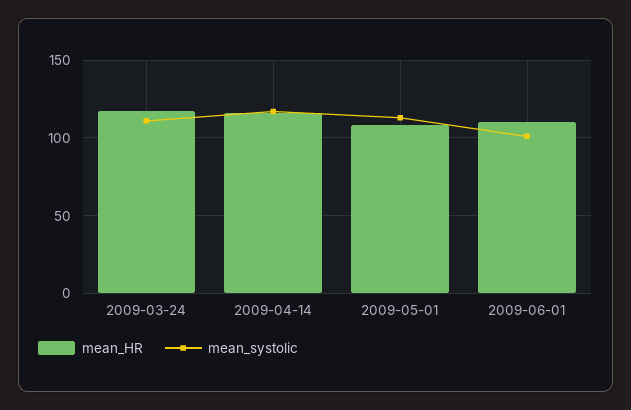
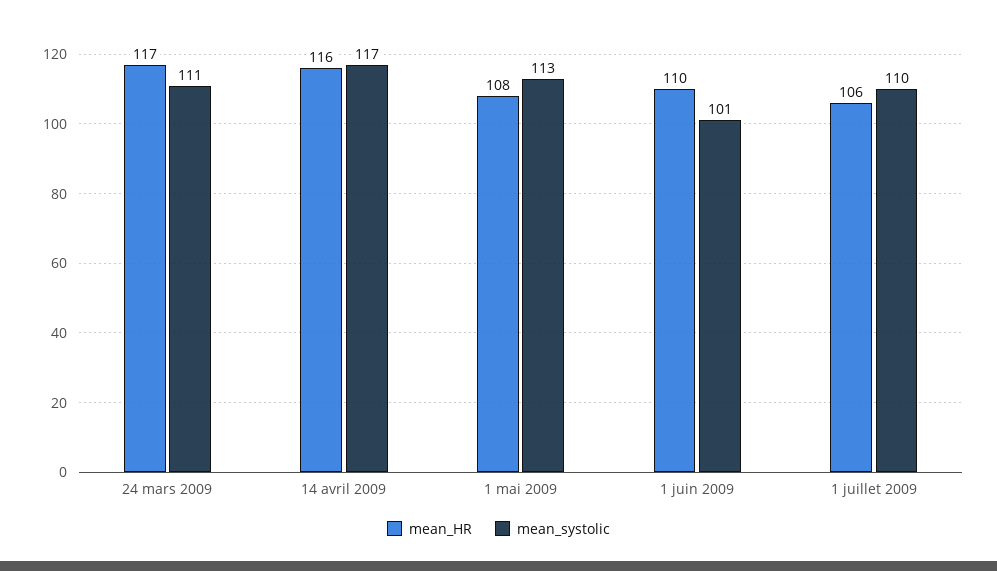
mean_HR, 1 juillet 2009: none -> 106
mean_systolic, 1 juillet 2009: none -> 110

